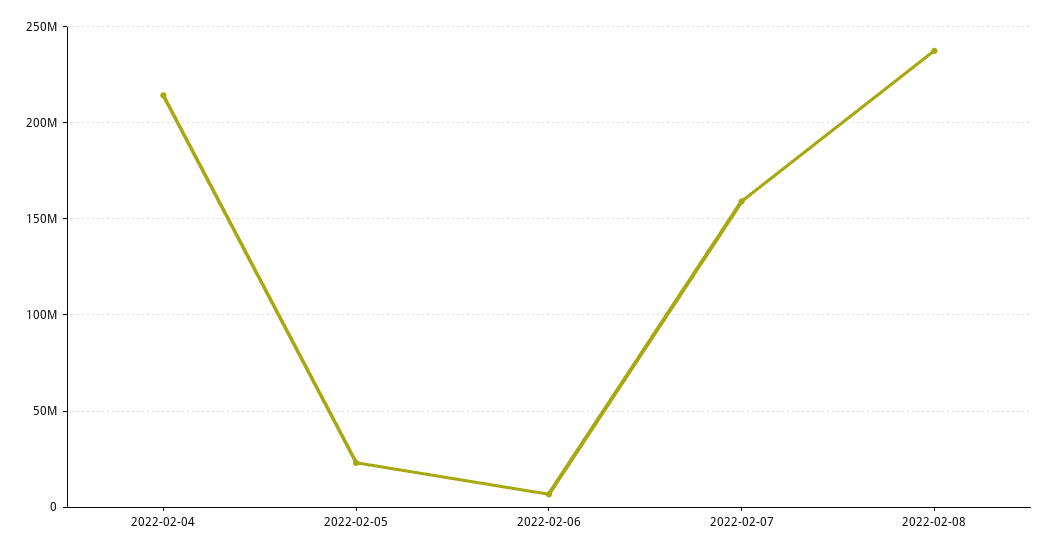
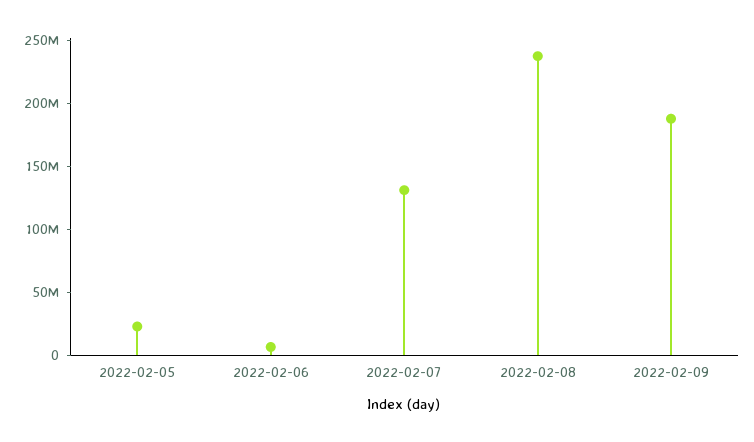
2022-02-04: 215000000 -> none
2022-02-07: 160000000 -> 130000000
2022-02-09: none -> 190000000

